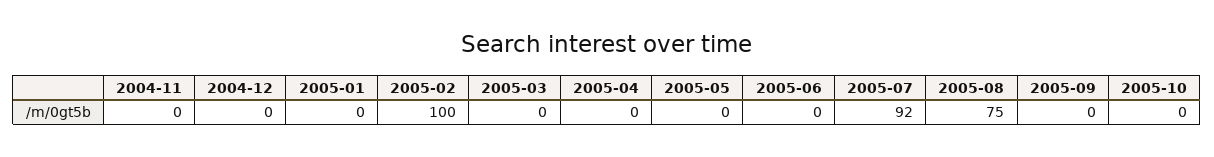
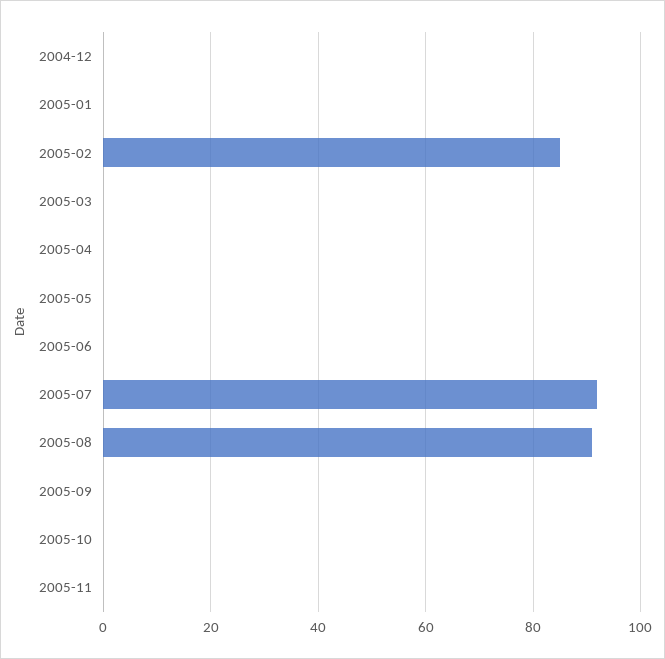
2004-11: 0 -> none
2005-02: 100 -> 85
2005-08: 75 -> 90
2005-11: none -> 0

